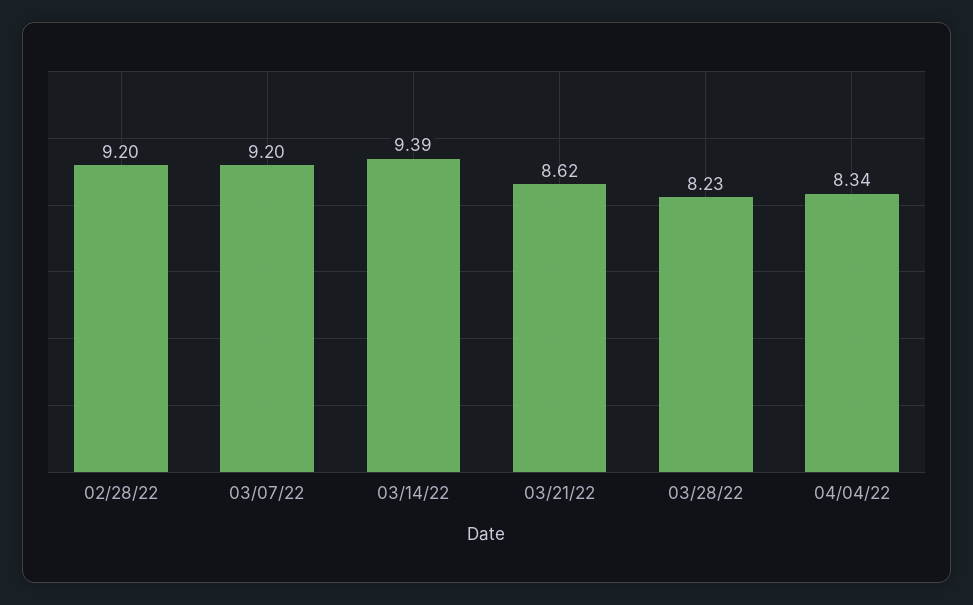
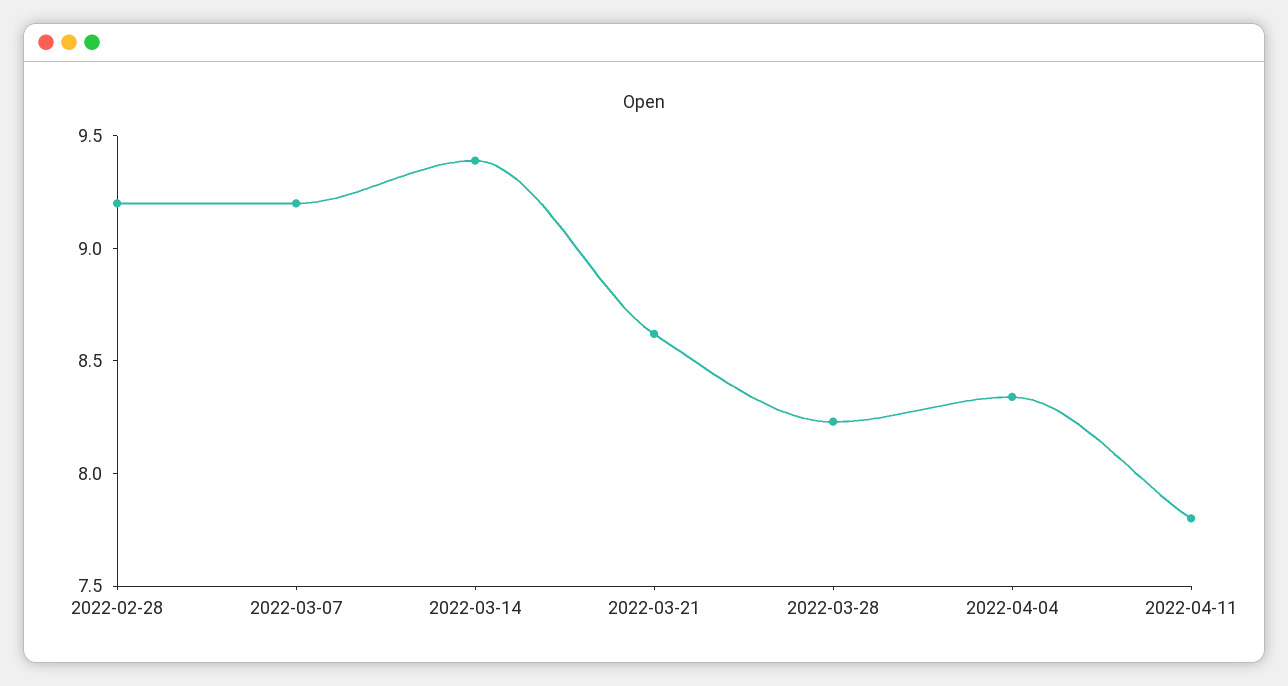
2022-04-11: none -> 7.8

